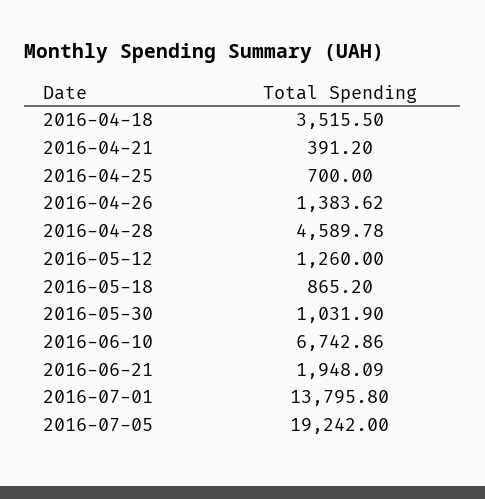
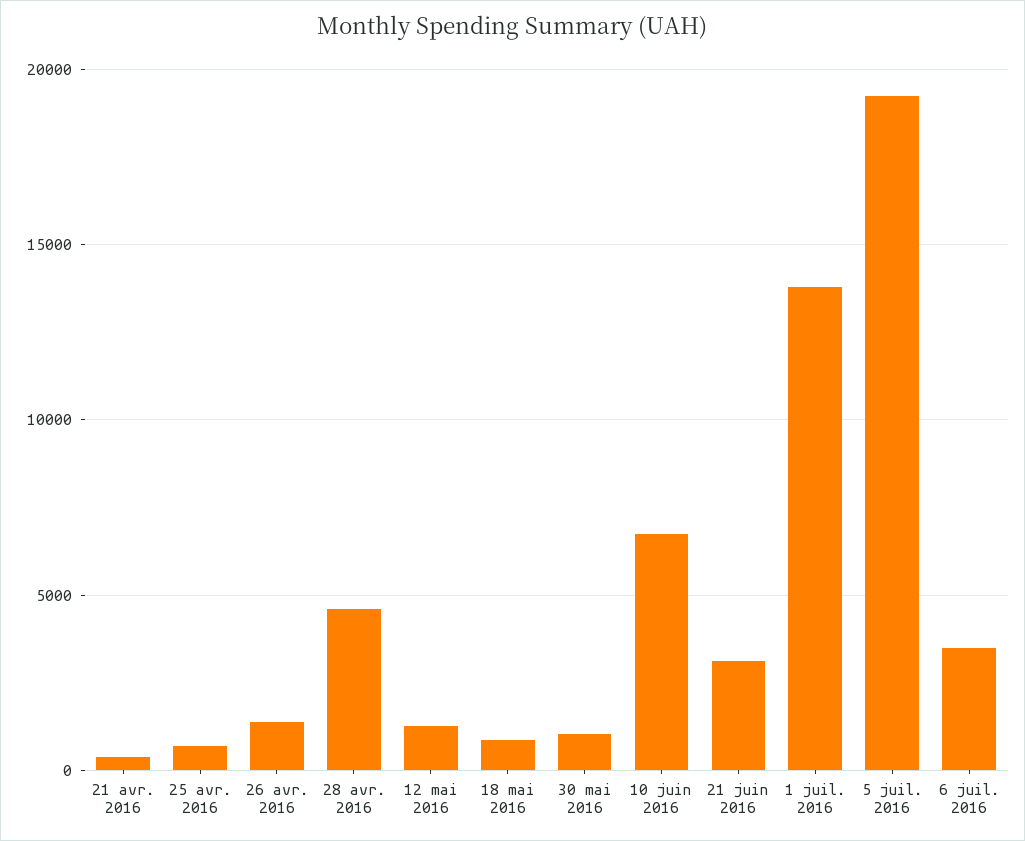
2016-04-18: 3515.5 -> none
2016-06-21: 1948.09 -> 3000
6 juil. 2016: none -> 3500

